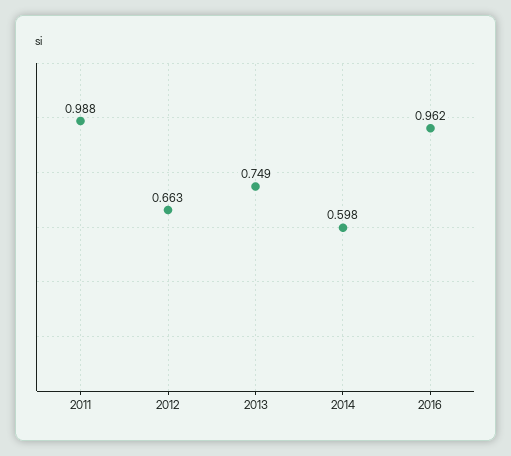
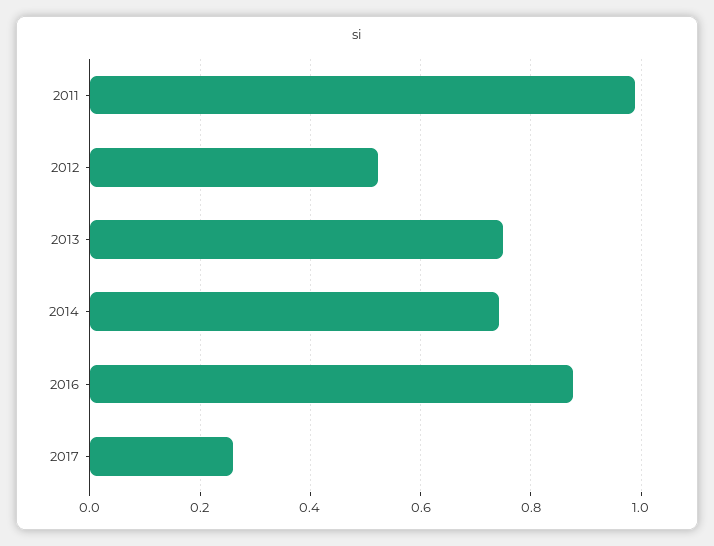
2012: 0.663 -> 0.52
2014: 0.598 -> 0.74
2016: 0.962 -> 0.88
2017: none -> 0.26

